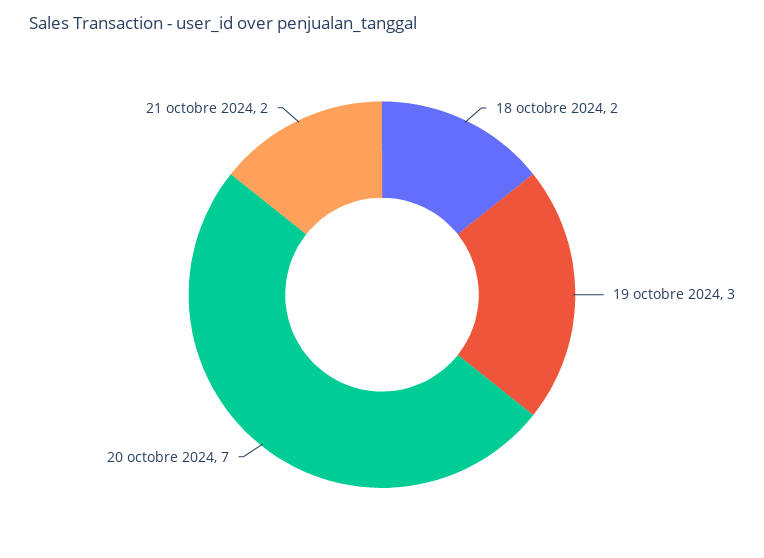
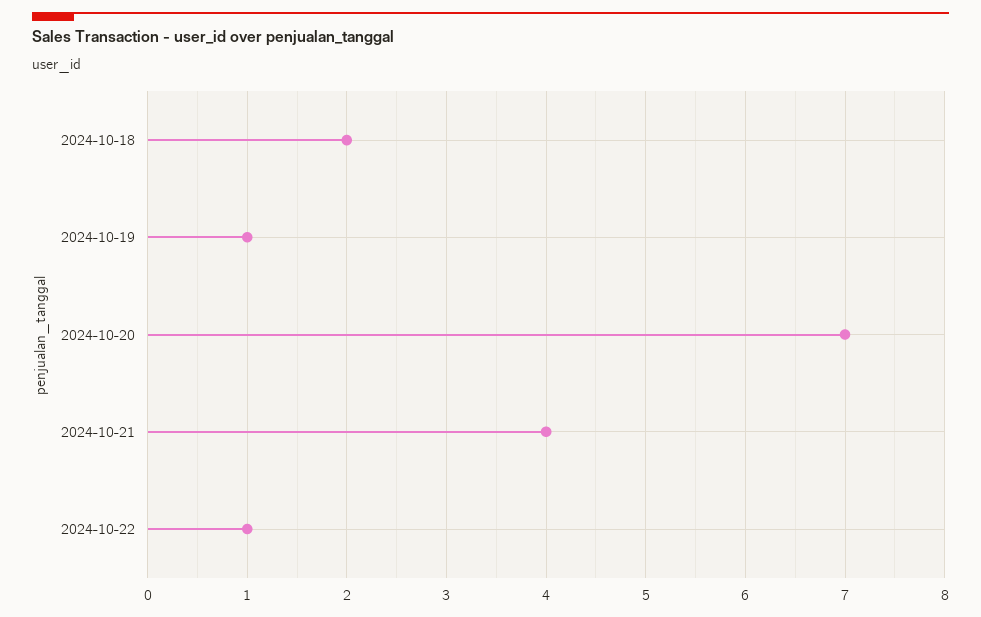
19 octobre 2024: 3 -> 1
21 octobre 2024: 2 -> 4
2024-10-22: none -> 1

